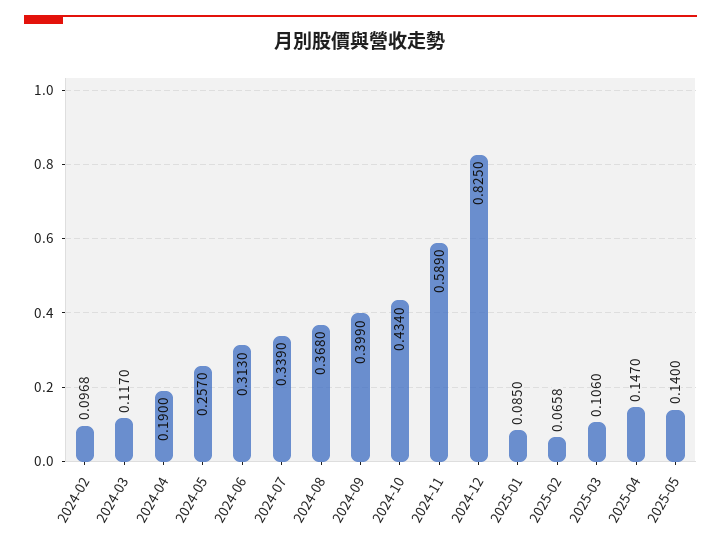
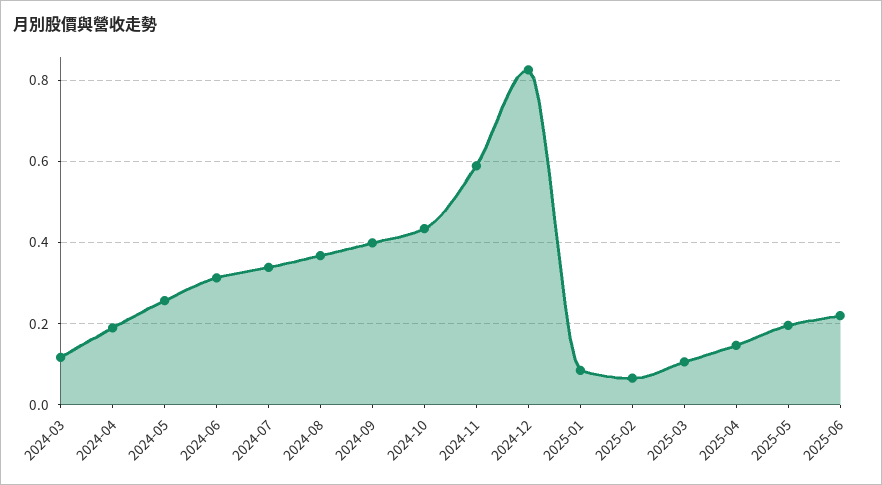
2024-02: 0.0968 -> none
2025-05: 0.14 -> 0.2
2025-06: none -> 0.22

